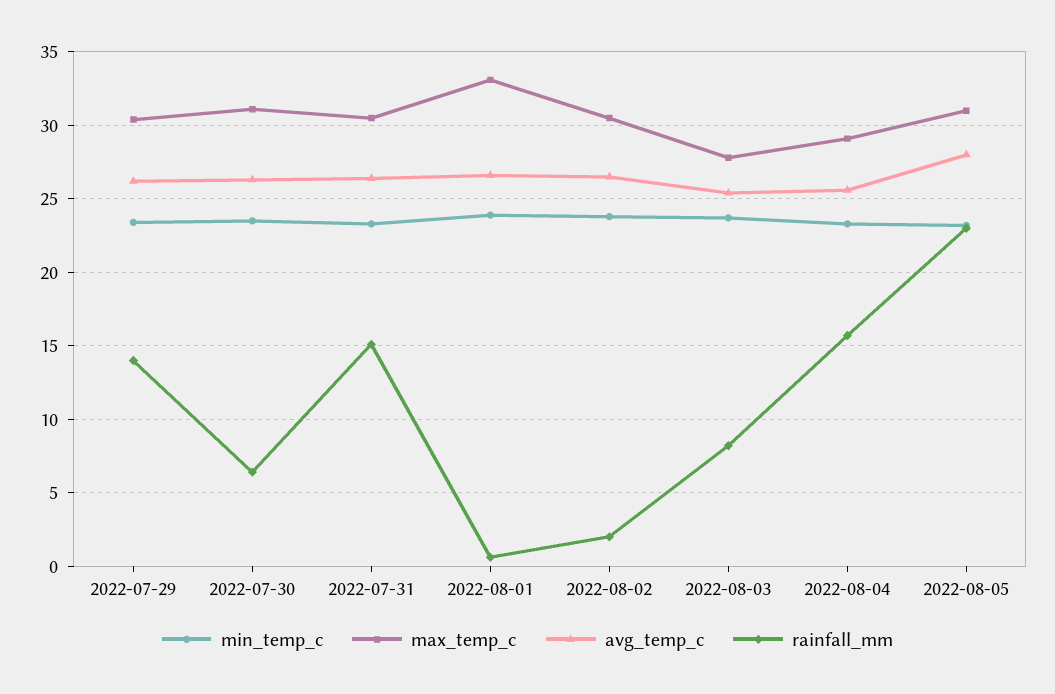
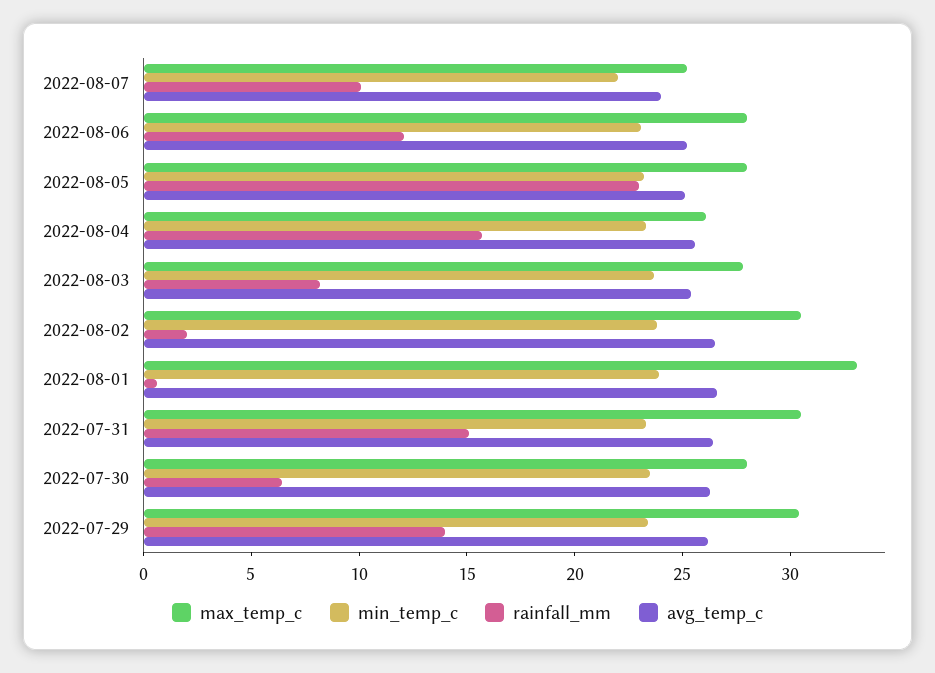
max_temp_c, 2022-07-30: 31 -> 28
max_temp_c, 2022-08-04: 29 -> 26
max_temp_c, 2022-08-05: 31 -> 28
avg_temp_c, 2022-08-05: 28 -> 25
max_temp_c, 2022-08-07: none -> 25
min_temp_c, 2022-08-07: none -> 22
rainfall_mm, 2022-08-07: none -> 10
avg_temp_c, 2022-08-07: none -> 24
max_temp_c, 2022-08-06: none -> 28
min_temp_c, 2022-08-06: none -> 23
rainfall_mm, 2022-08-06: none -> 12
avg_temp_c, 2022-08-06: none -> 25

